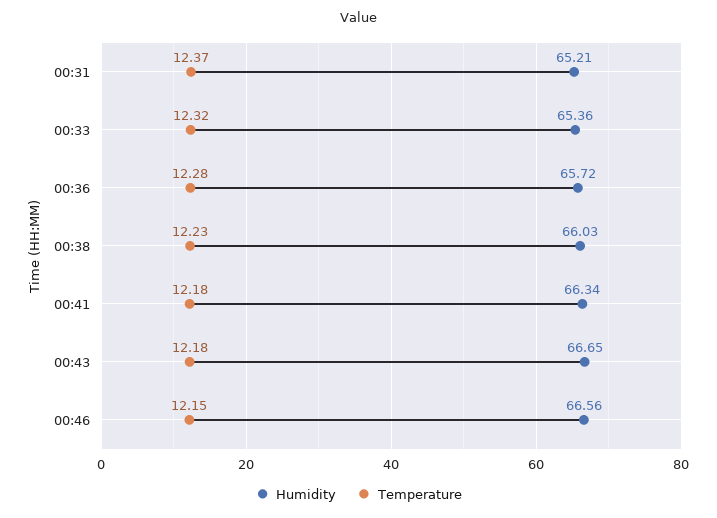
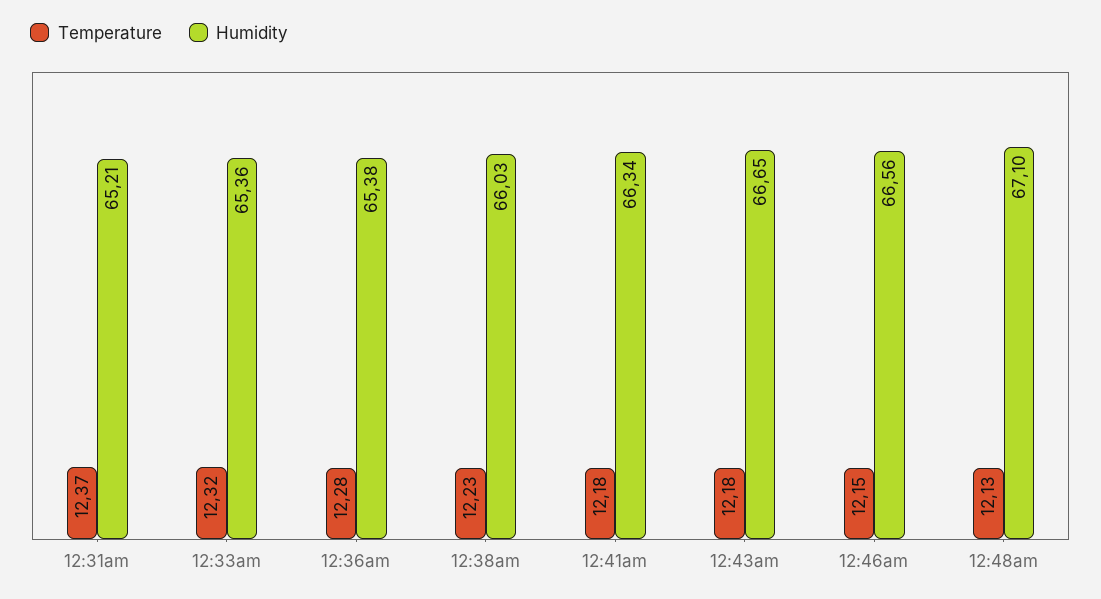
Humidity, 00:36: 65.72 -> 65.38
Temperature, 12:48am: none -> 12.13
Humidity, 12:48am: none -> 67.1

